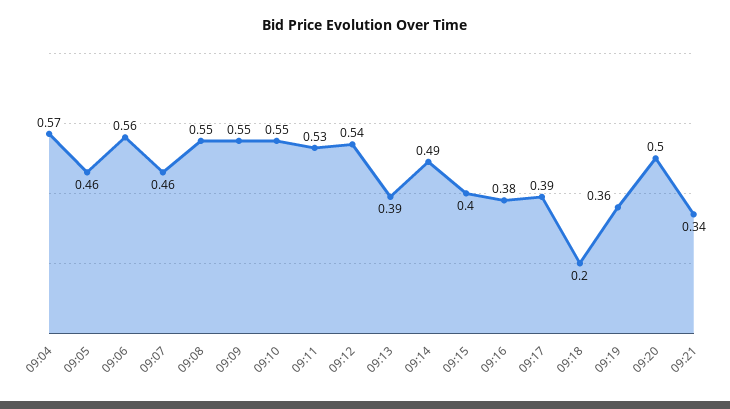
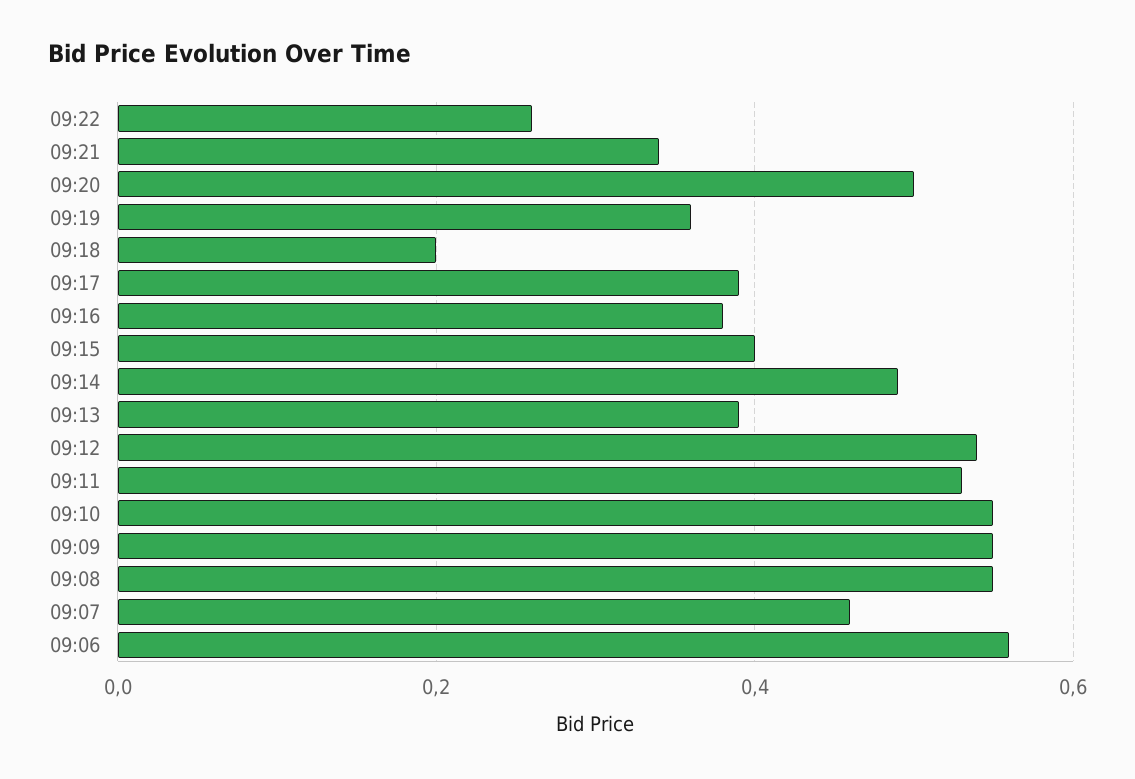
09:04: 0.57 -> none
09:05: 0.46 -> none
09:22: none -> 0.25

